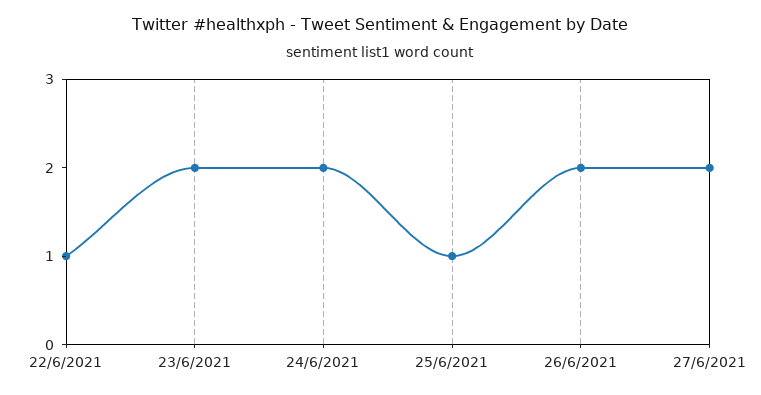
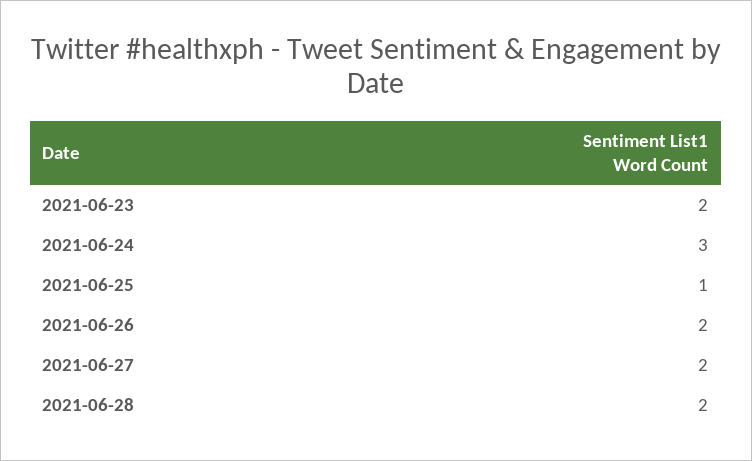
22/6/2021: 1 -> none
24/6/2021: 2 -> 3
2021-06-28: none -> 2

